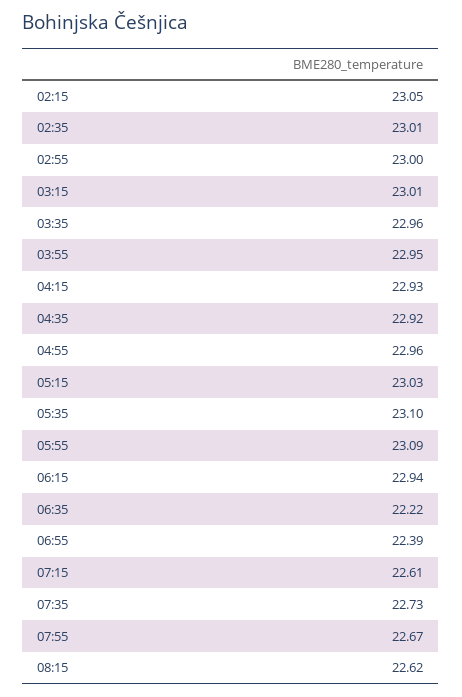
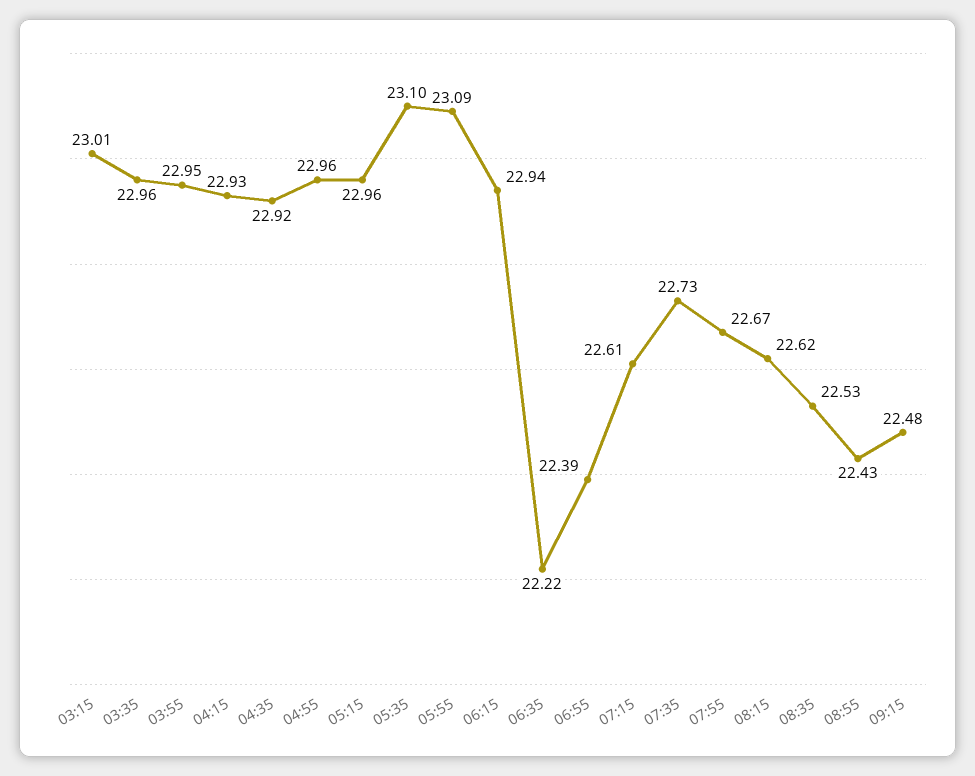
02:15: 23.05 -> none
02:35: 23.01 -> none
02:55: 23 -> none
05:15: 23.03 -> 22.96
08:35: none -> 22.53
08:55: none -> 22.43
09:15: none -> 22.48

